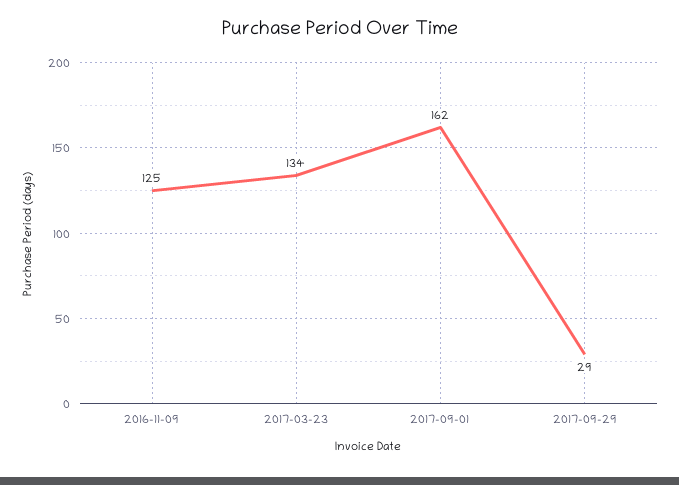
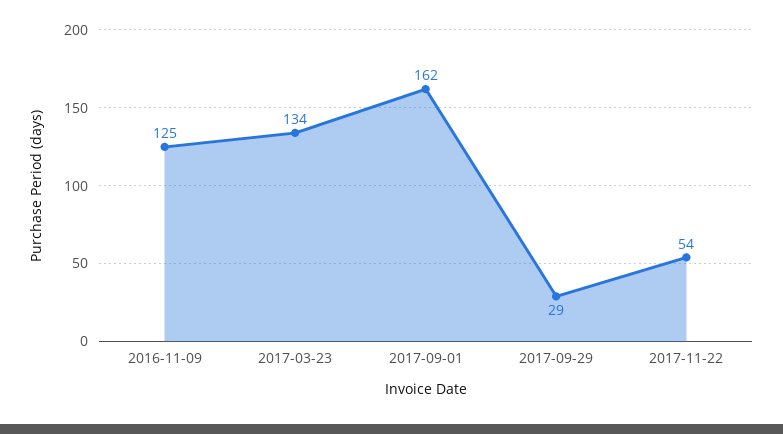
2017-11-22: none -> 54

